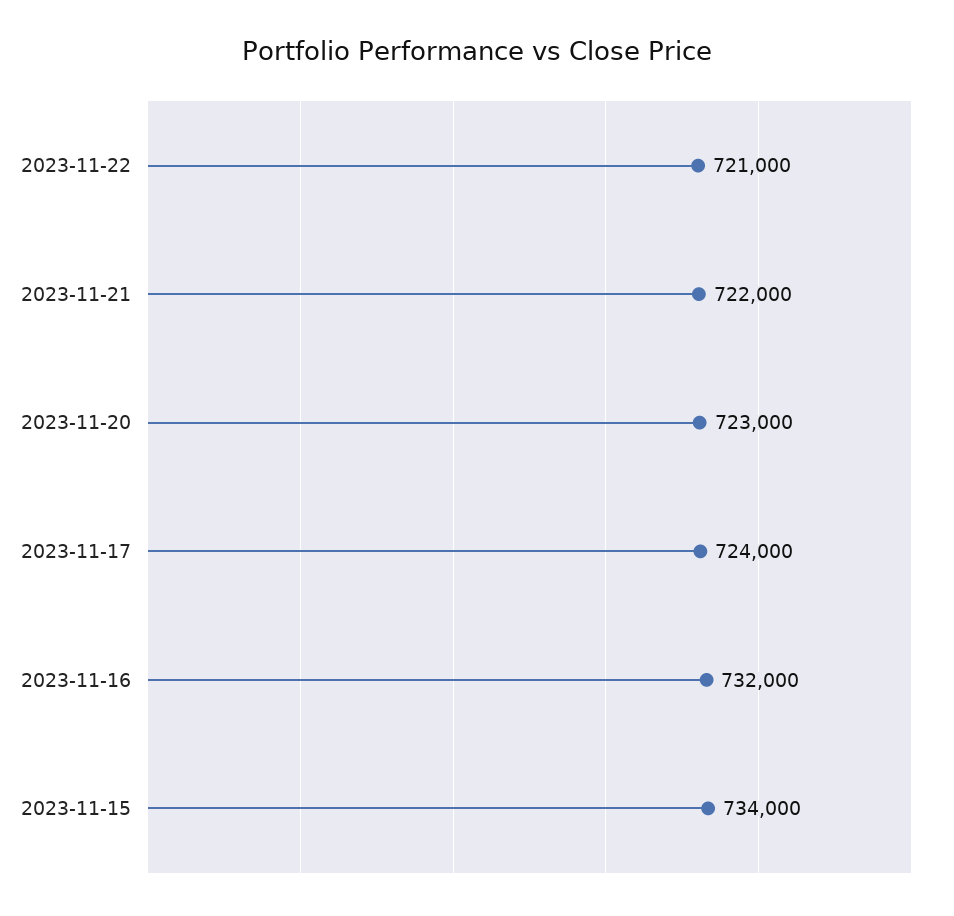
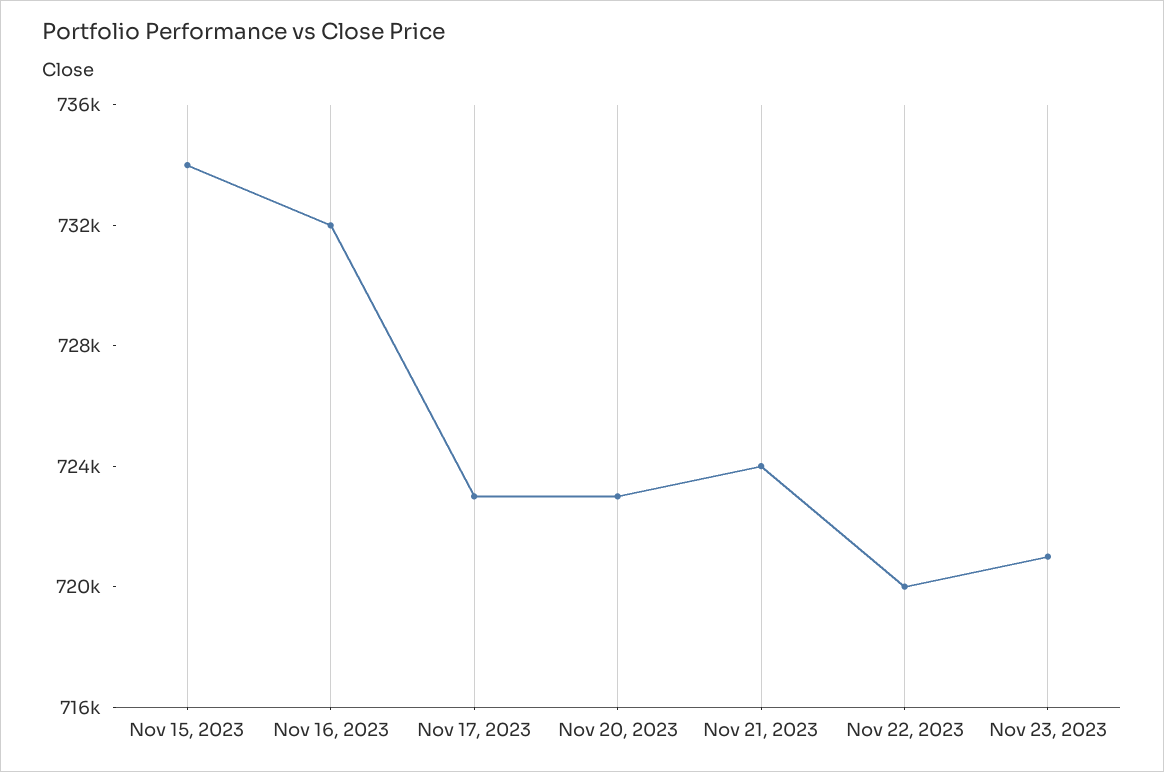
2023-11-22: 721000 -> 720000
2023-11-21: 722000 -> 724000
2023-11-17: 724000 -> 723000
Nov 23, 2023: none -> 721000

